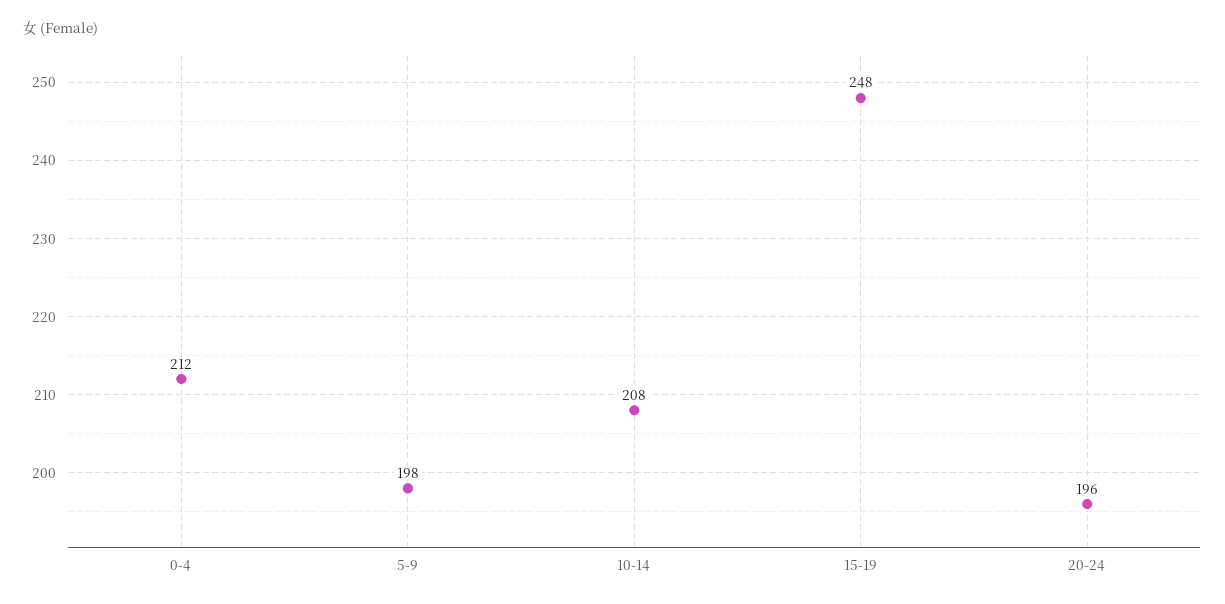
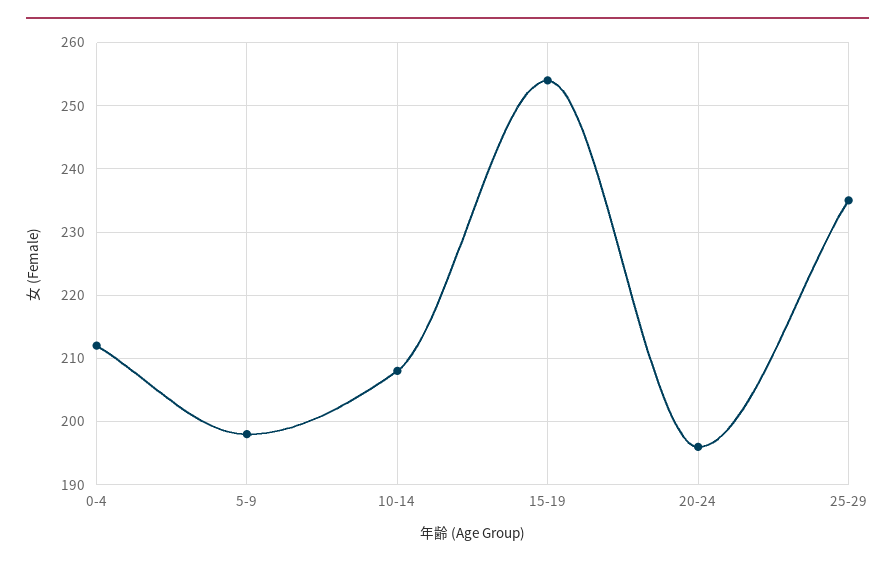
15-19: 248 -> 254
25-29: none -> 235

